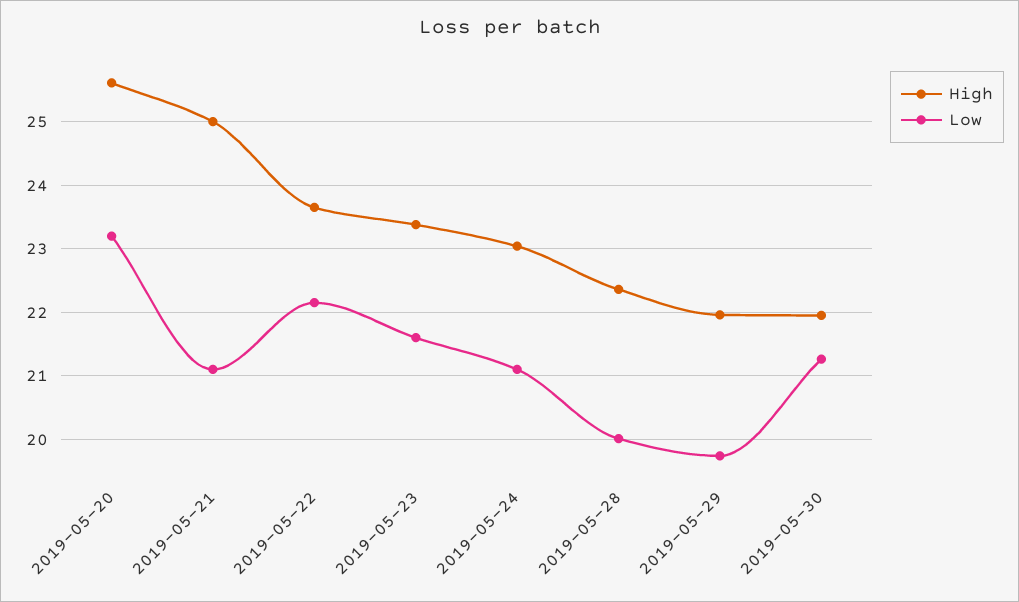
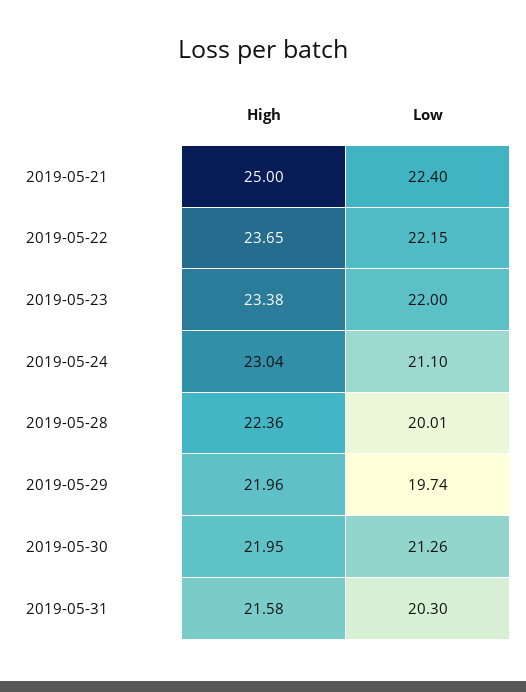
High, 2019-05-20: 25.6 -> none
Low, 2019-05-20: 23.2 -> none
Low, 2019-05-21: 21.1 -> 22.4
Low, 2019-05-23: 21.6 -> 22
High, 2019-05-31: none -> 21.58
Low, 2019-05-31: none -> 20.3

